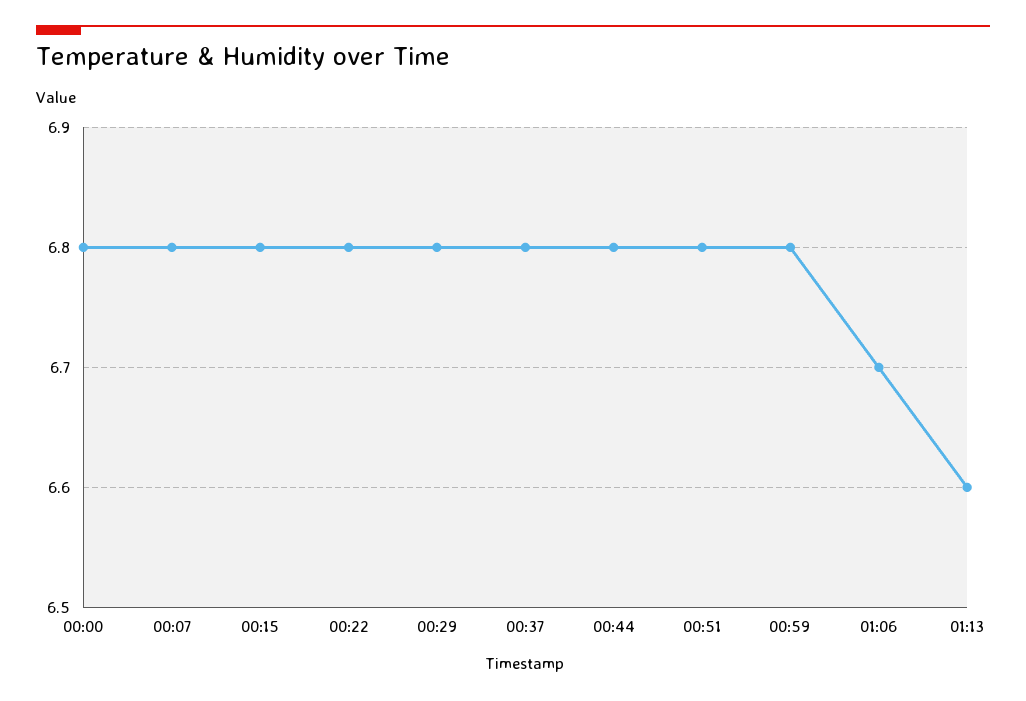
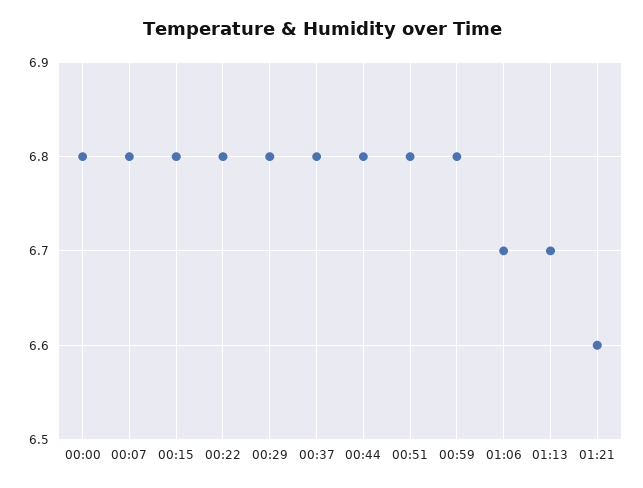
01:13: 6.6 -> 6.7
01:21: none -> 6.6

